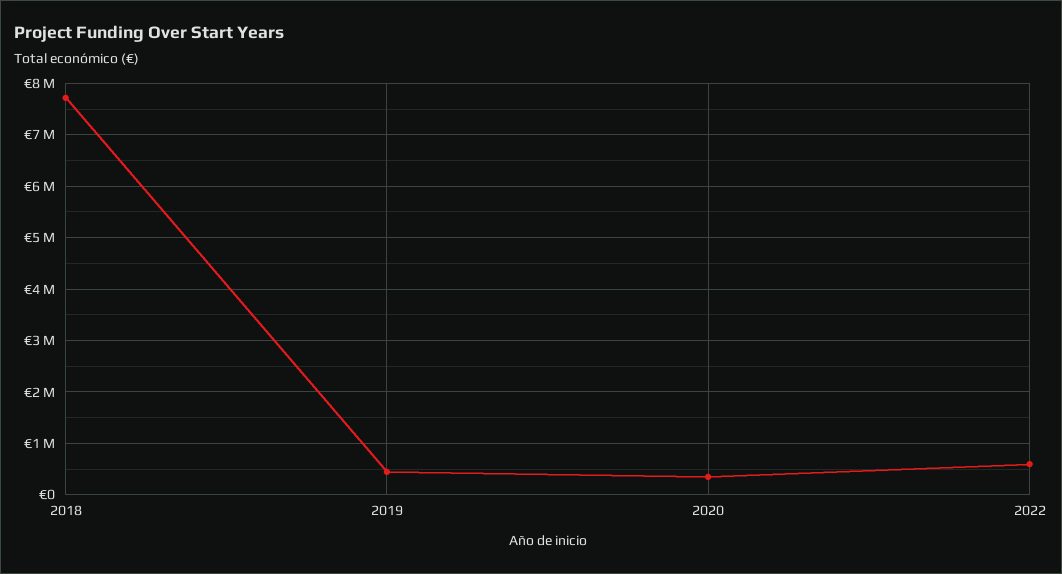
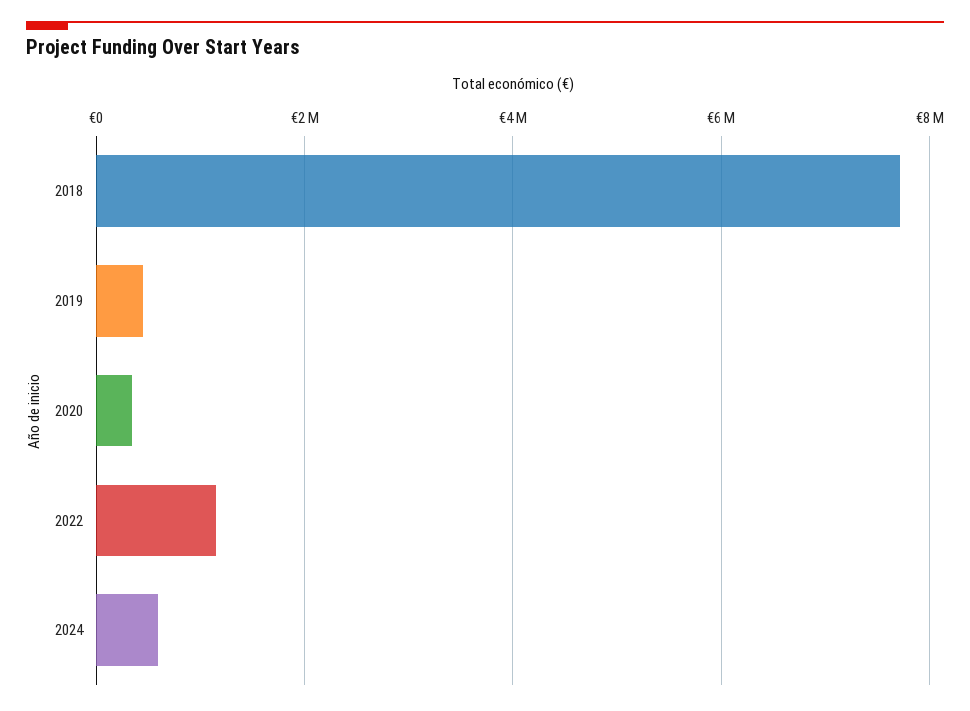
2022: 600000 -> 1200000
2024: none -> 600000

